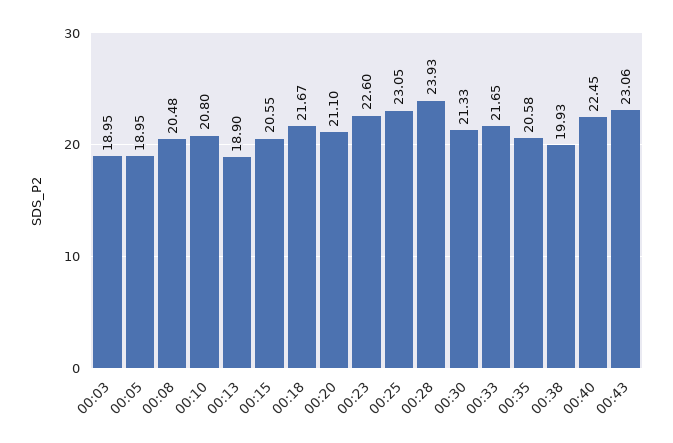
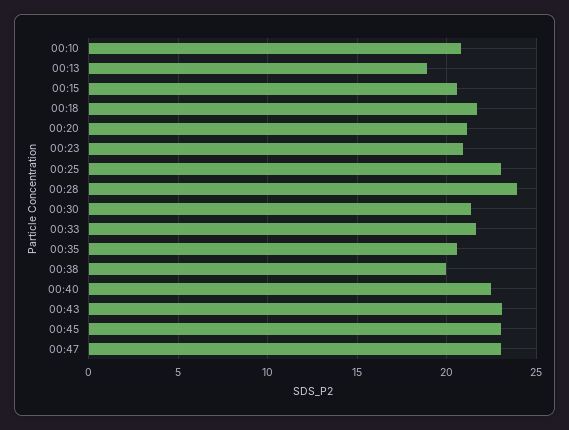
00:03: 18.95 -> none
00:05: 18.95 -> none
00:08: 20.48 -> none
00:23: 22.6 -> 21
00:45: none -> 23
00:47: none -> 23

